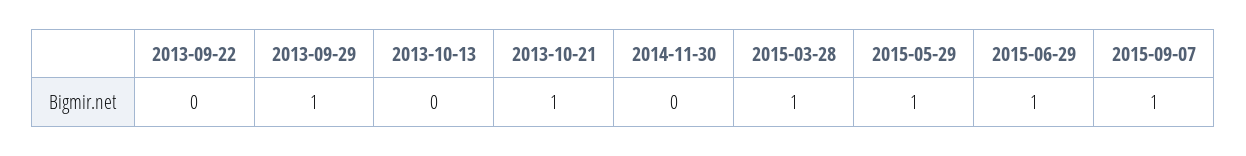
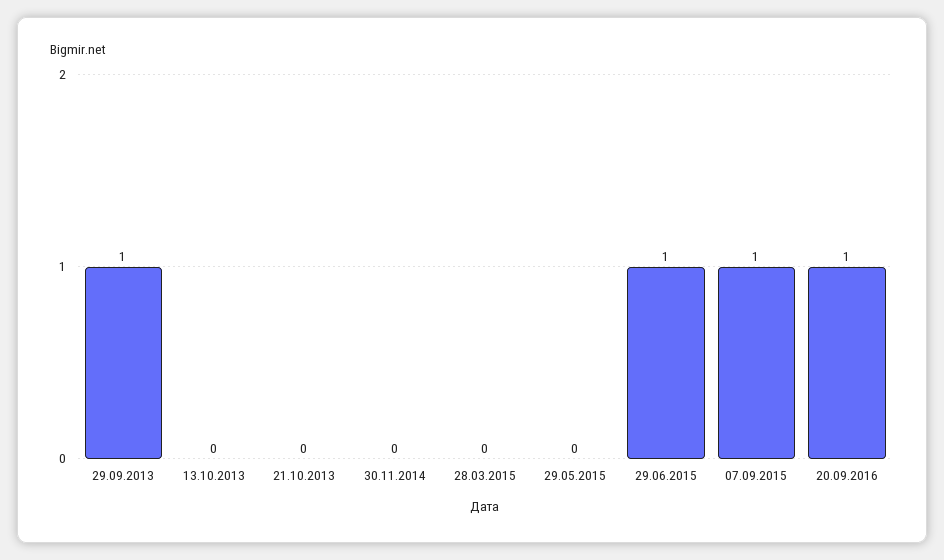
2013-09-22: 0 -> none
2013-10-21: 1 -> 0
2015-03-28: 1 -> 0
2015-05-29: 1 -> 0
20.09.2016: none -> 1

